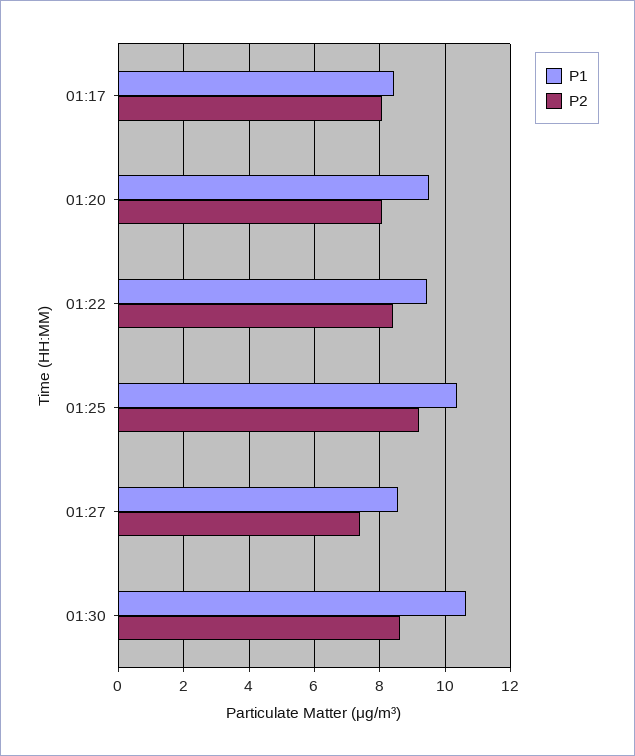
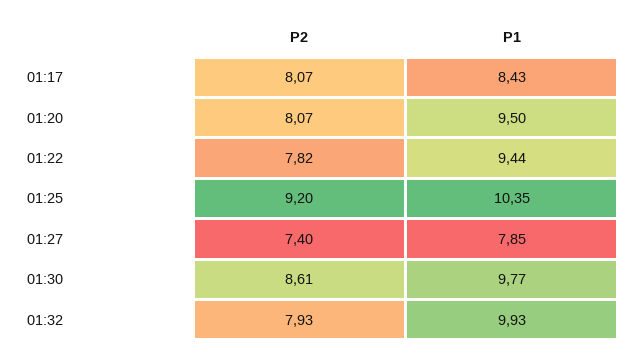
P2, 01:22: 8.4 -> 7.82
P1, 01:27: 8.6 -> 7.85
P1, 01:30: 10.6 -> 9.77
P2, 01:32: none -> 7.93
P1, 01:32: none -> 9.93

